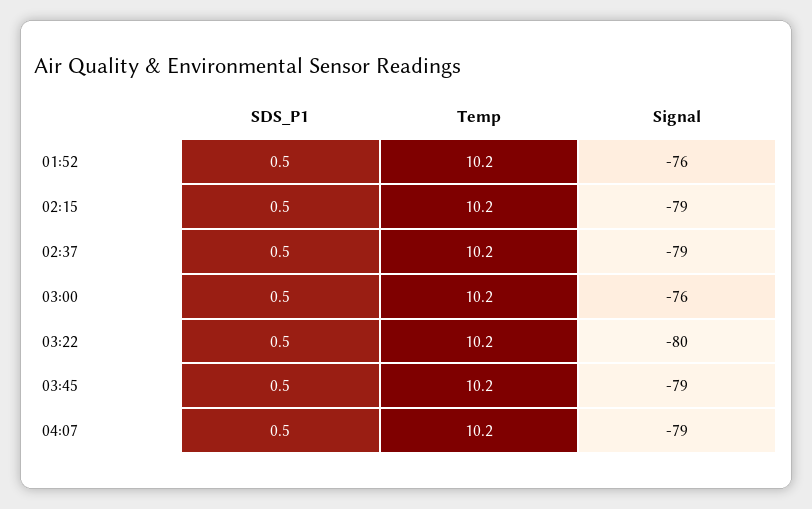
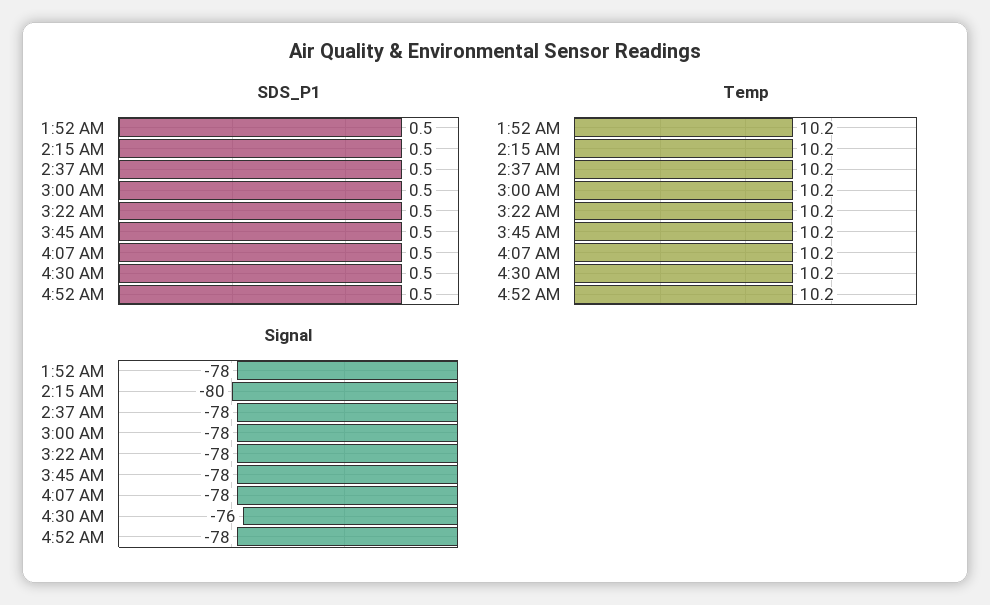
Signal, 01:52: -76 -> -78
Signal, 02:15: -79 -> -80
Signal, 02:37: -79 -> -78
Signal, 03:00: -76 -> -78
Signal, 03:22: -80 -> -78
Signal, 03:45: -79 -> -78
Signal, 04:07: -79 -> -78
SDS_P1, 4:30 AM: none -> 0.5
SDS_P1, 4:52 AM: none -> 0.5
Temp, 4:30 AM: none -> 10.2
Temp, 4:52 AM: none -> 10.2
Signal, 4:30 AM: none -> -76
Signal, 4:52 AM: none -> -78

